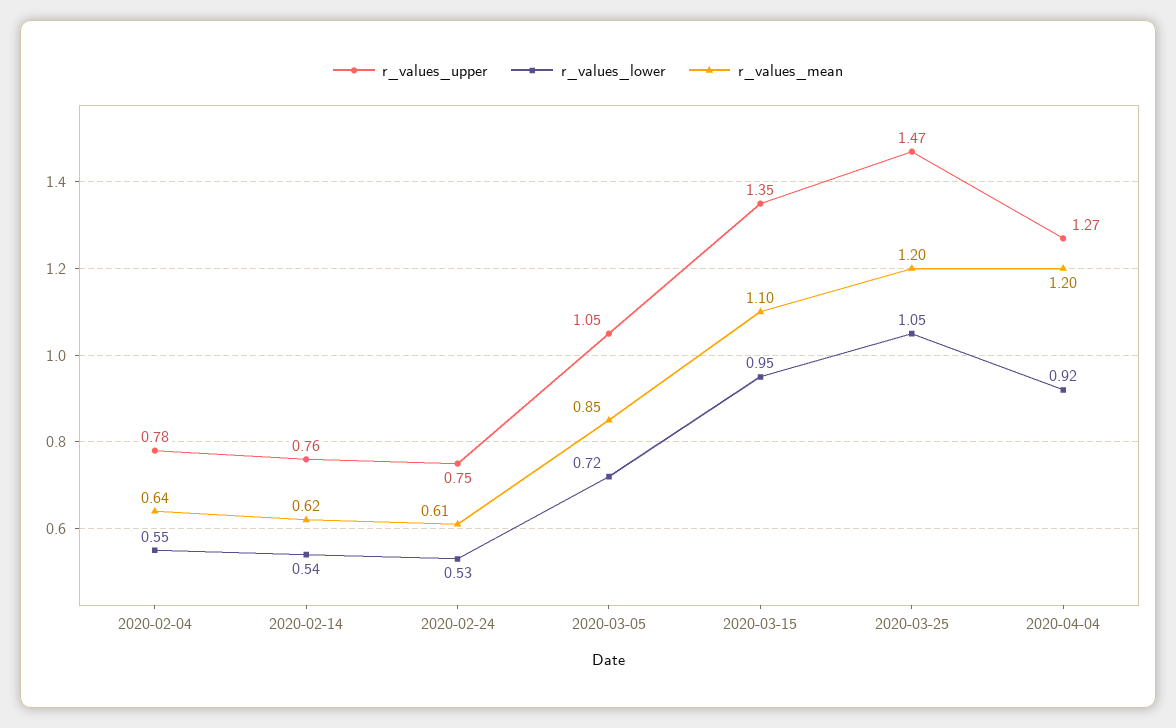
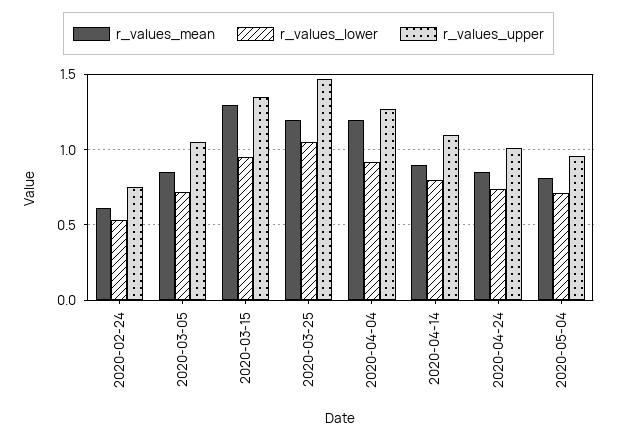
r_values_upper, 2020-02-04: 0.78 -> none
r_values_lower, 2020-02-04: 0.55 -> none
r_values_mean, 2020-02-04: 0.64 -> none
r_values_upper, 2020-02-14: 0.76 -> none
r_values_lower, 2020-02-14: 0.54 -> none
r_values_mean, 2020-02-14: 0.62 -> none
r_values_mean, 2020-03-15: 1.1 -> 1.3
r_values_mean, 2020-04-14: none -> 0.9
r_values_lower, 2020-04-14: none -> 0.8
r_values_upper, 2020-04-14: none -> 1.1
r_values_mean, 2020-04-24: none -> 0.85
r_values_lower, 2020-04-24: none -> 0.75
r_values_upper, 2020-04-24: none -> 1
r_values_mean, 2020-05-04: none -> 0.8
r_values_lower, 2020-05-04: none -> 0.7
r_values_upper, 2020-05-04: none -> 0.95

